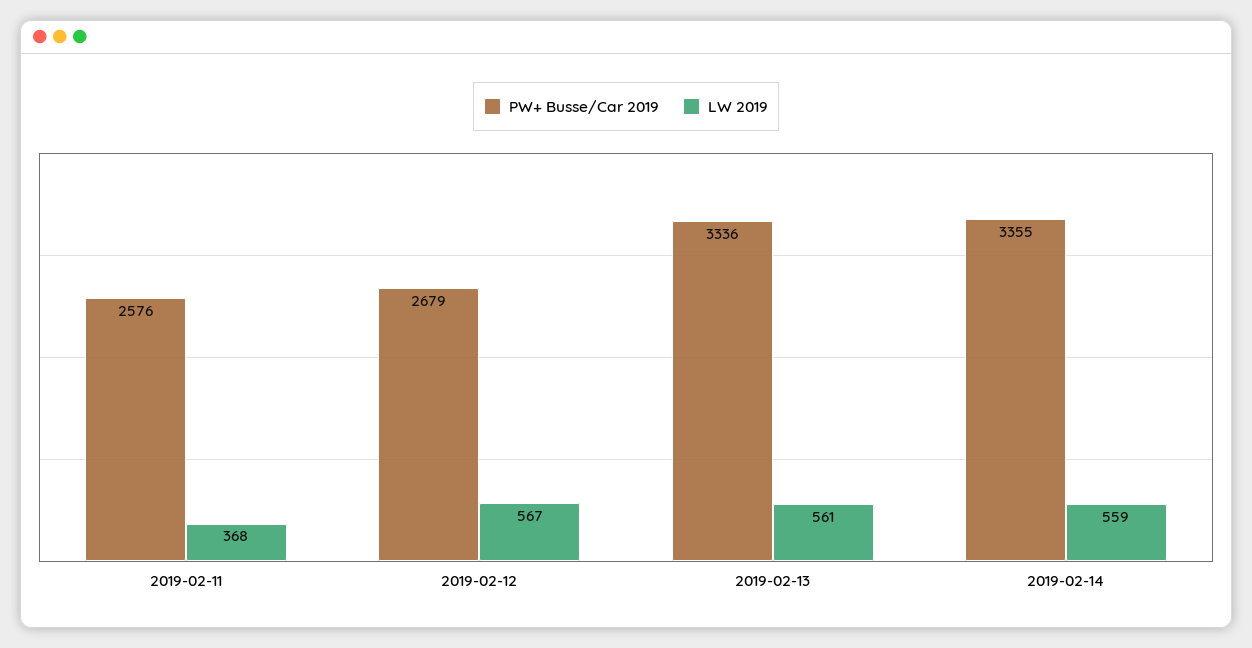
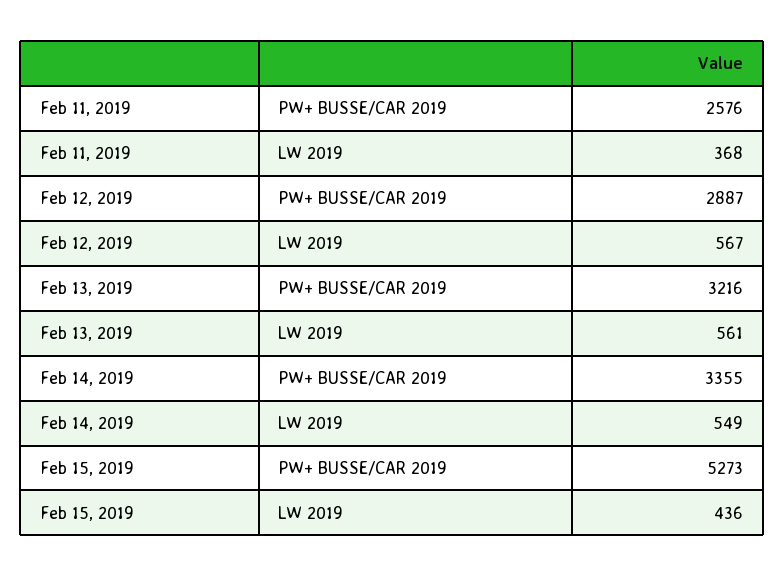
PW+ Busse/Car 2019, 2019-02-12: 2679 -> 2887
PW+ Busse/Car 2019, 2019-02-13: 3336 -> 3216
LW 2019, 2019-02-14: 559 -> 549
PW+ Busse/Car 2019, Feb 15, 2019: none -> 5273
LW 2019, Feb 15, 2019: none -> 436

